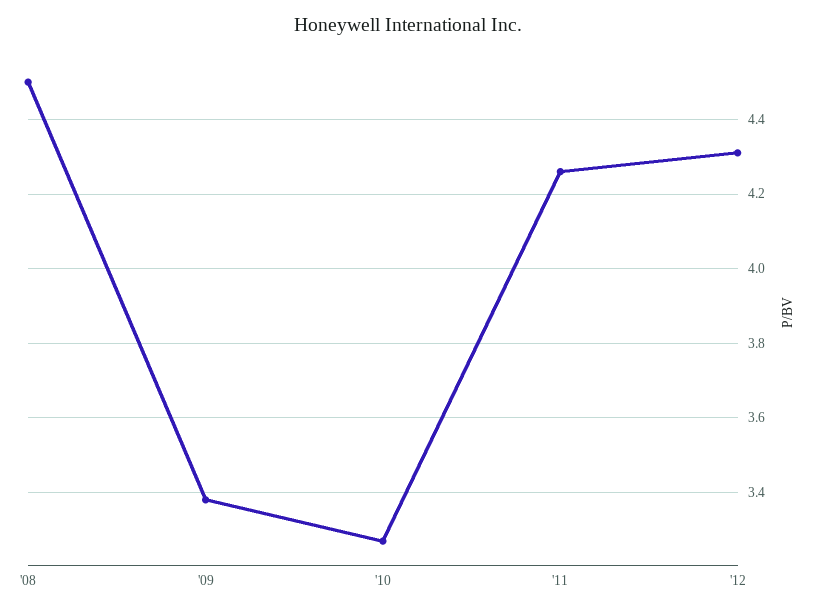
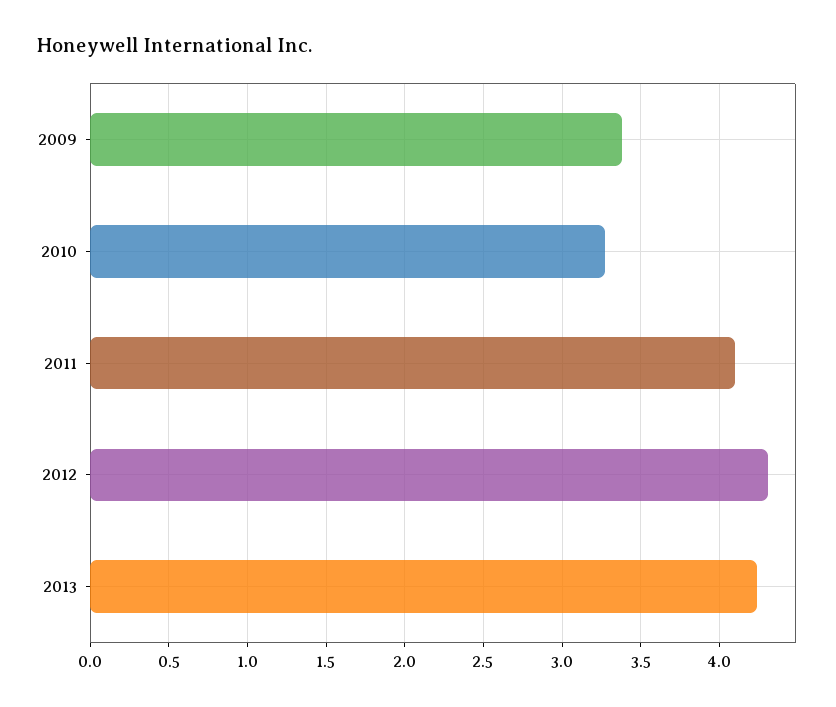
'08: 4.5 -> none
'11: 4.25 -> 4.1
2013: none -> 4.25

